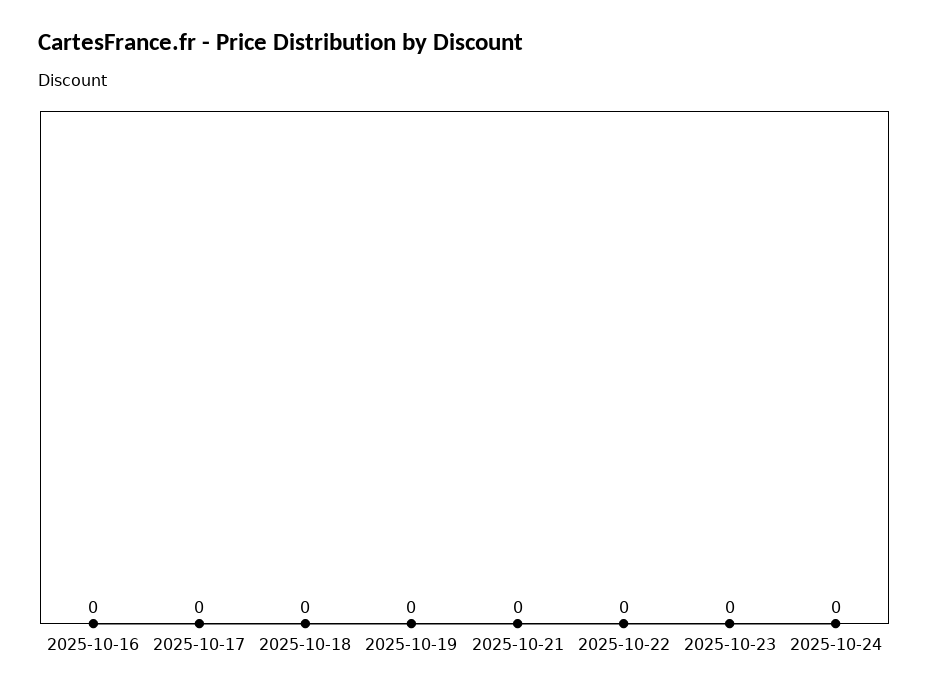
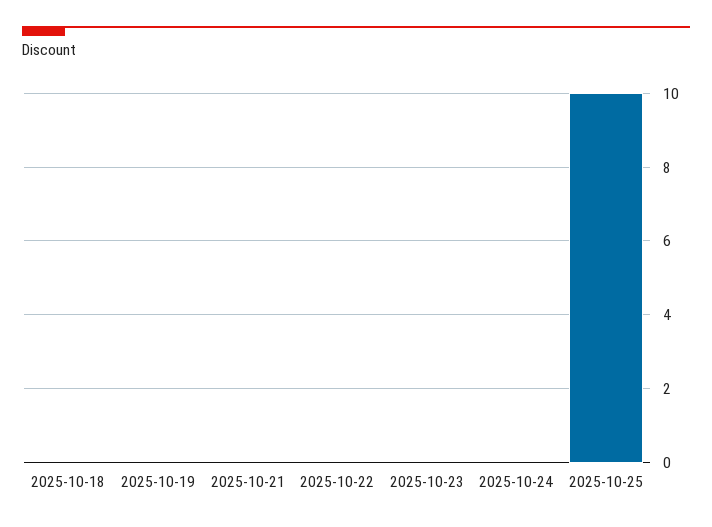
2025-10-16: 0 -> none
2025-10-17: 0 -> none
2025-10-25: none -> 10

